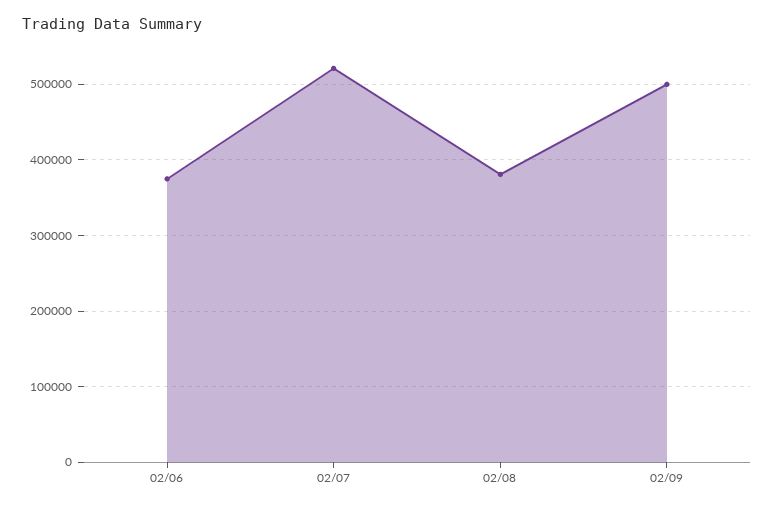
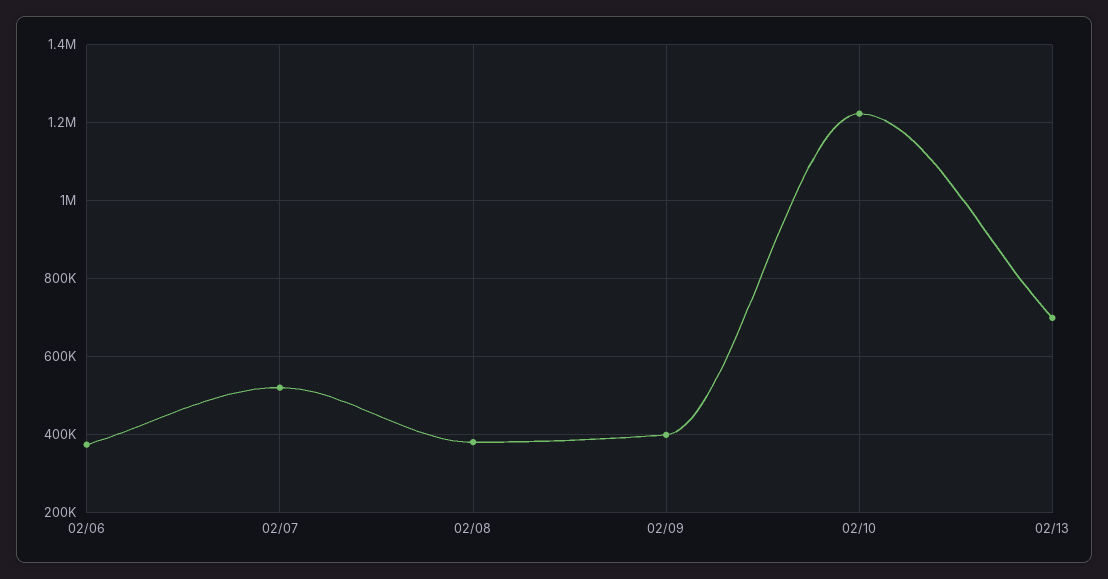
02/09: 500000 -> 400000
02/10: none -> 1220000
02/13: none -> 700000

